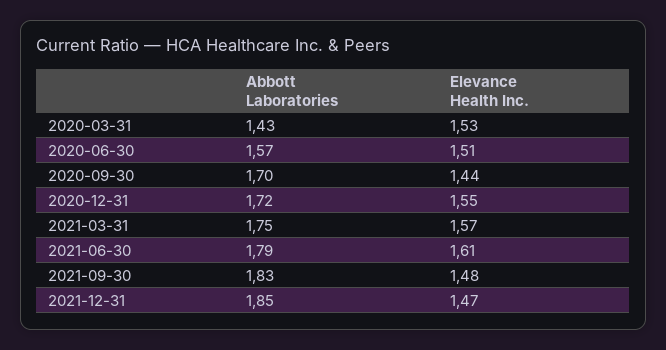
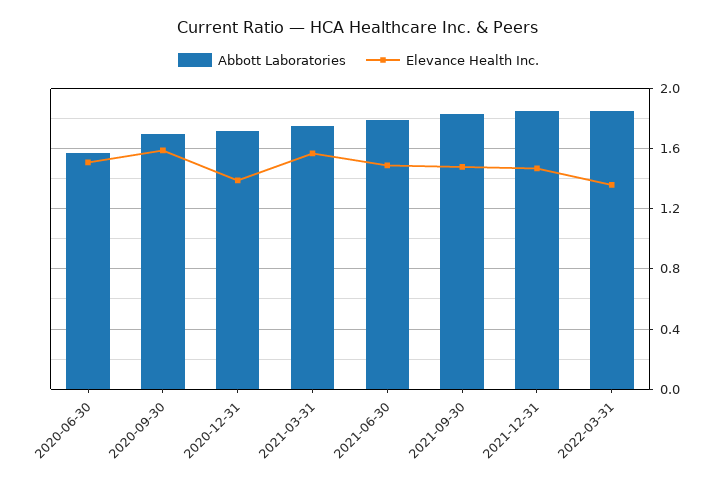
Abbott Laboratories, 2020-03-31: 1.43 -> none
Elevance Health Inc., 2020-03-31: 1.53 -> none
Elevance Health Inc., 2020-09-30: 1.44 -> 1.6
Elevance Health Inc., 2020-12-31: 1.55 -> 1.4
Elevance Health Inc., 2021-06-30: 1.61 -> 1.5
Abbott Laboratories, 2022-03-31: none -> 1.85
Elevance Health Inc., 2022-03-31: none -> 1.35

